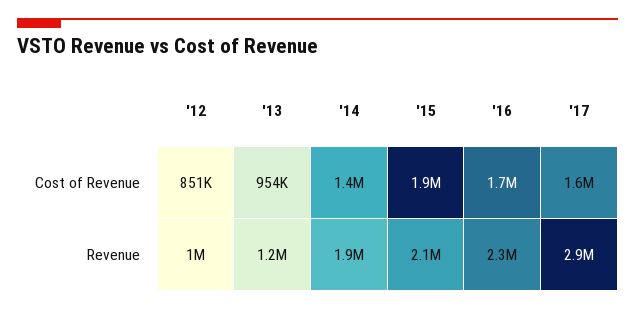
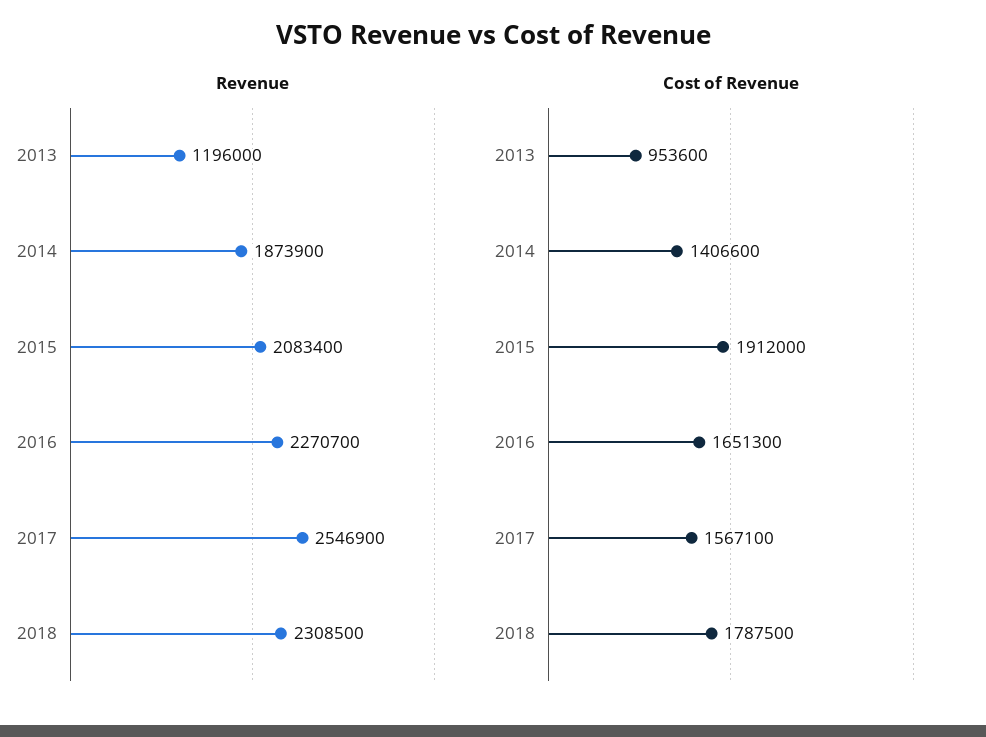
Cost of Revenue, '12: 851000 -> none
Revenue, '12: 1000000 -> none
Revenue, '17: 2900000 -> 2546900
Revenue, 2018: none -> 2308500
Cost of Revenue, 2018: none -> 1787500

